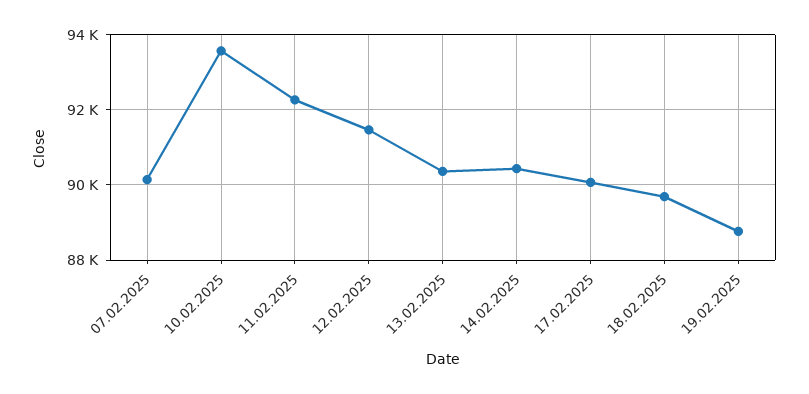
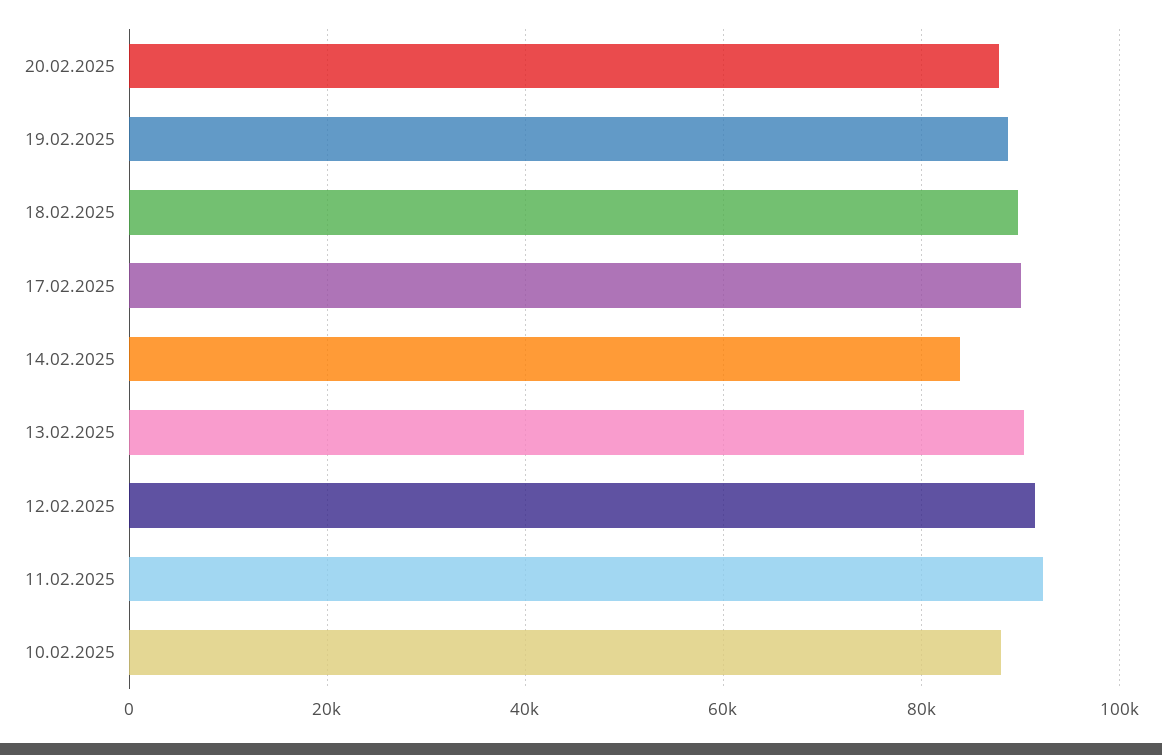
07.02.2025: 90200 -> none
10.02.2025: 93600 -> 88000
14.02.2025: 90400 -> 84000
20.02.2025: none -> 88000

